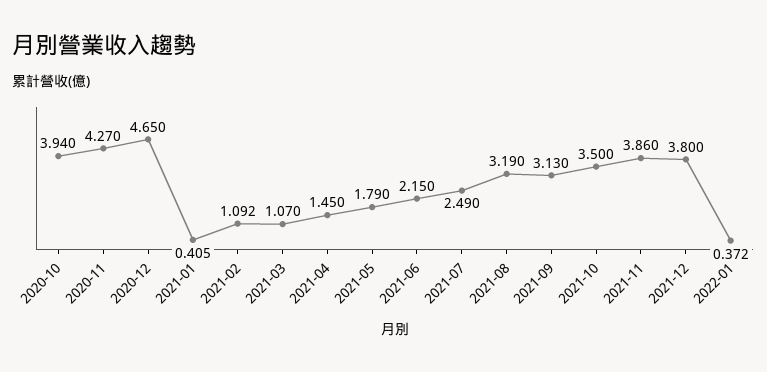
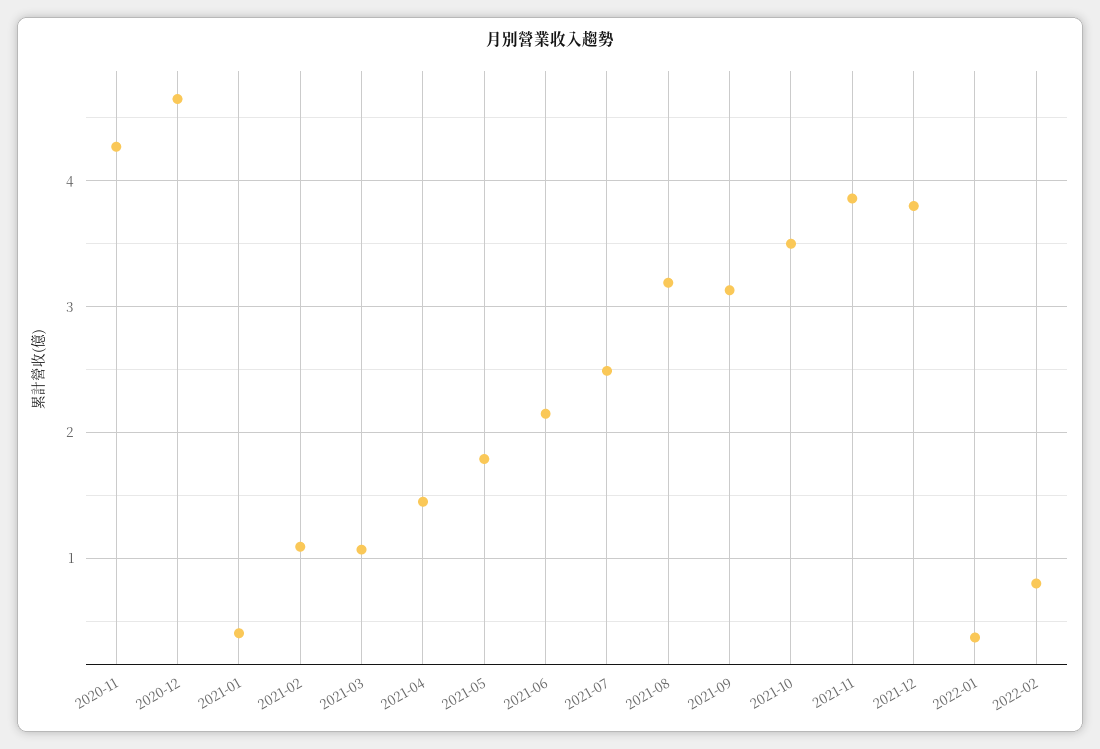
2020-10: 3.94 -> none
2022-02: none -> 0.8

